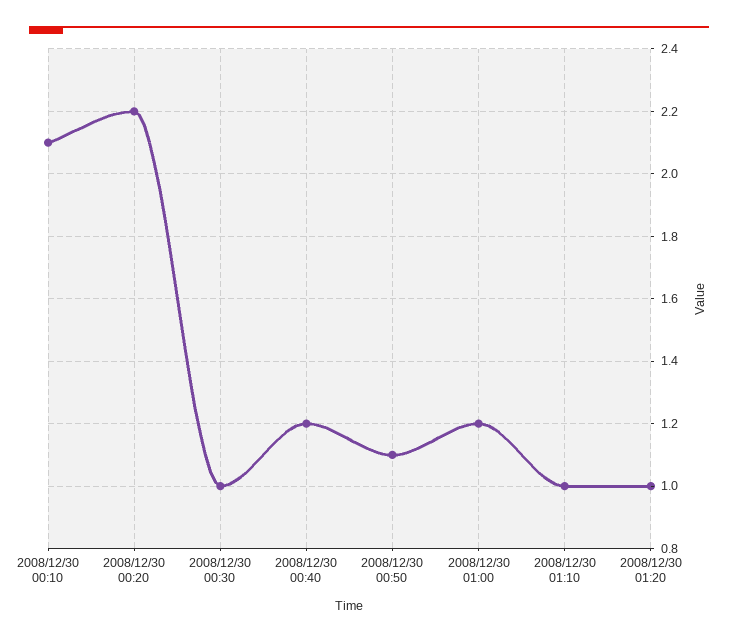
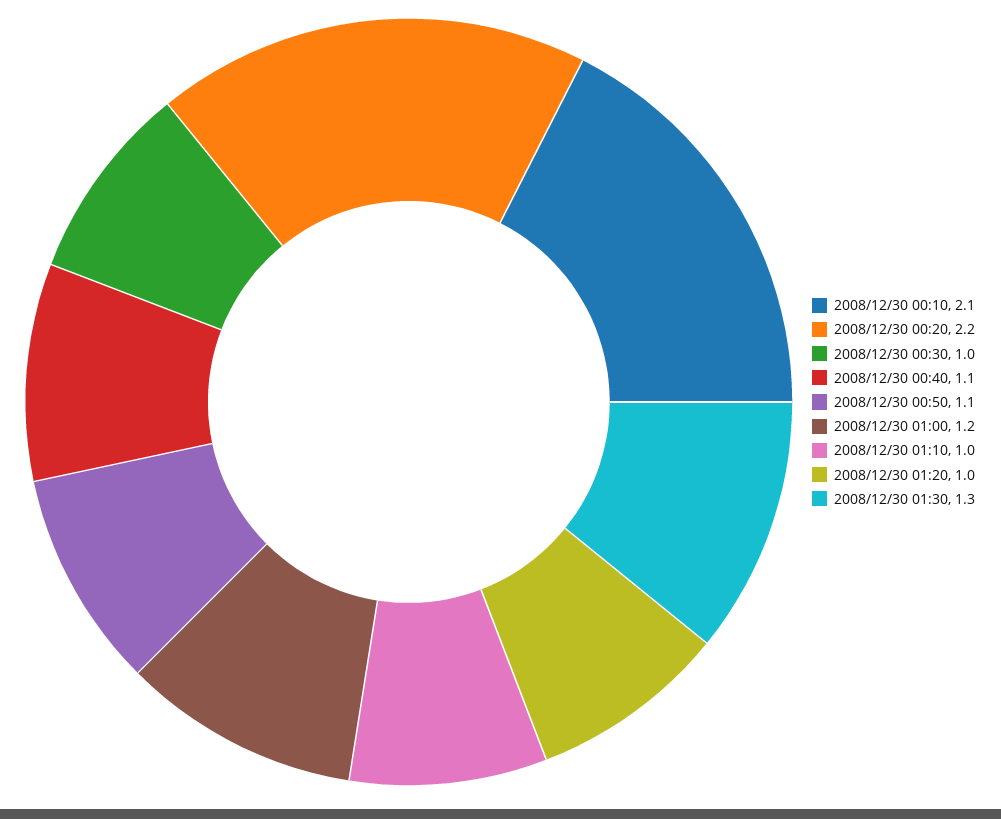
2008/12/30 00:40: 1.2 -> 1.1
2008/12/30 01:30: none -> 1.3

